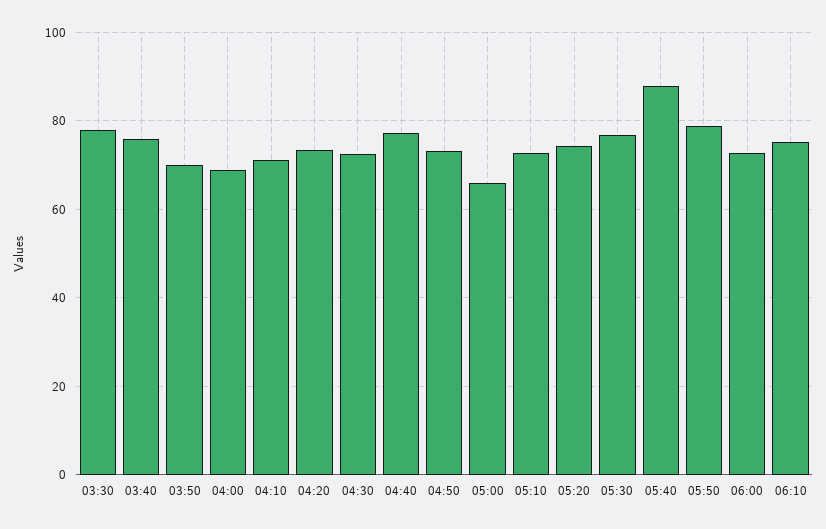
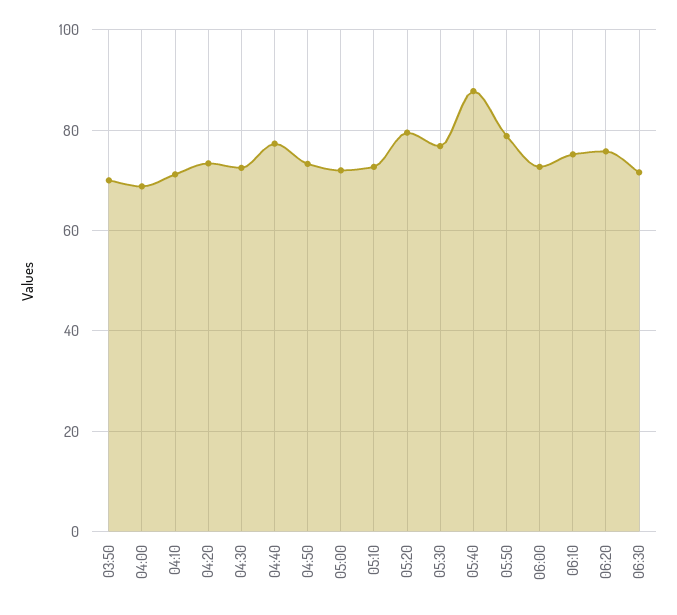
03:30: 78 -> none
03:40: 76 -> none
05:00: 66 -> 72
05:20: 74 -> 80
06:20: none -> 76
06:30: none -> 72

